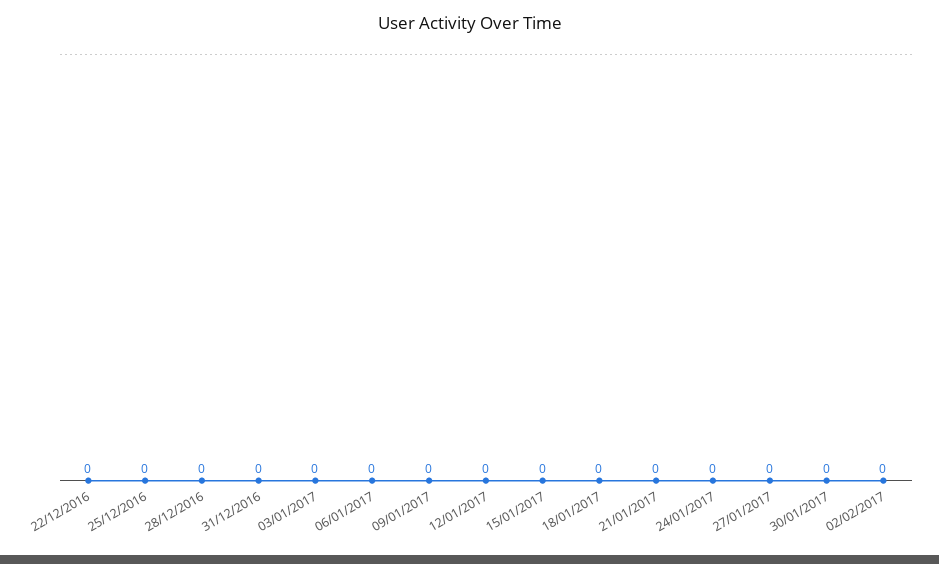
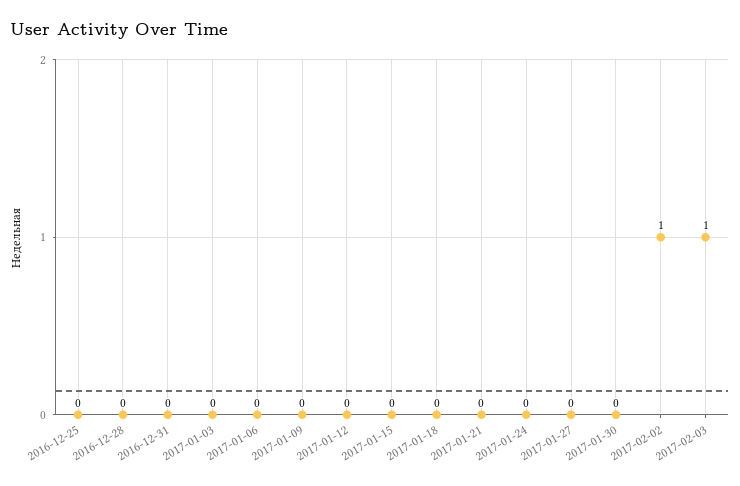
22/12/2016: 0 -> none
02/02/2017: 0 -> 1
2017-02-03: none -> 1

